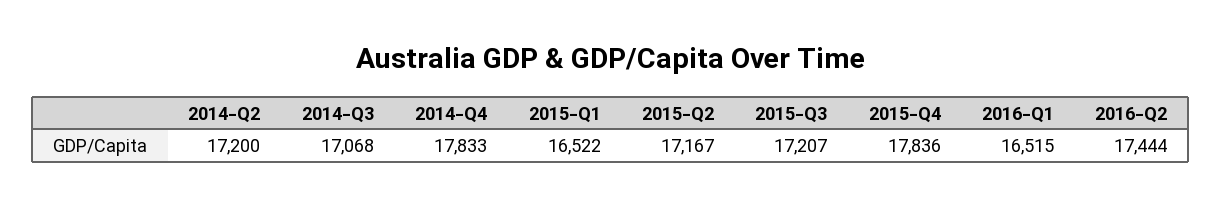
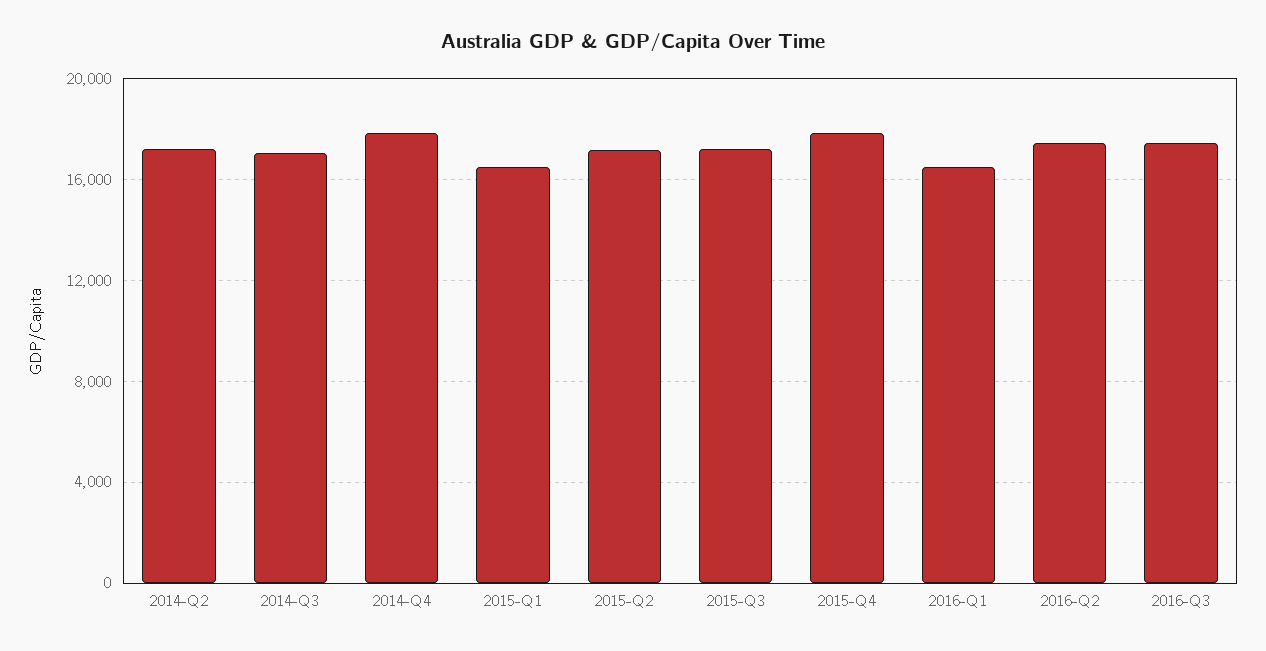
2016-Q3: none -> 17500

